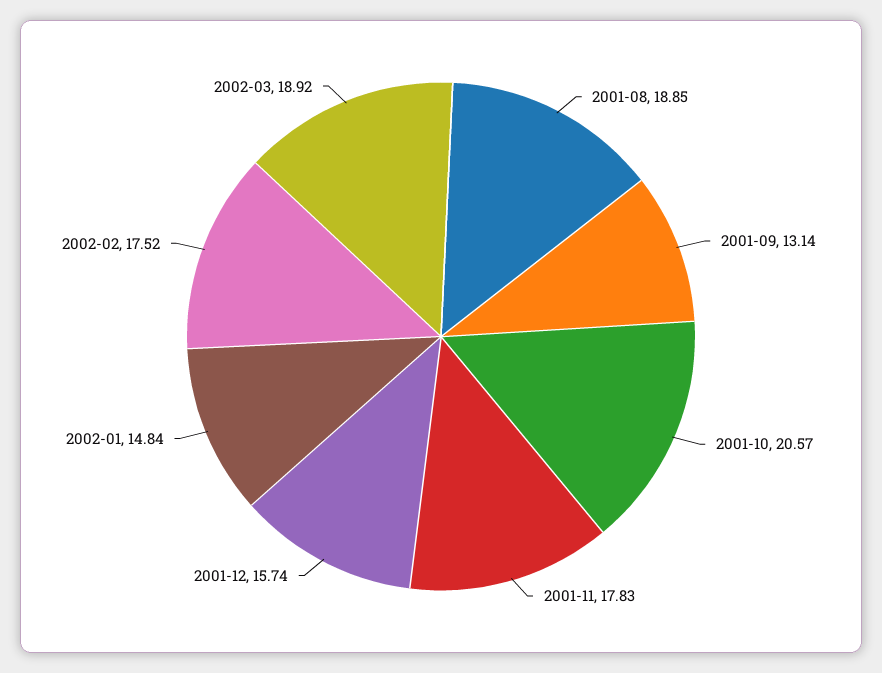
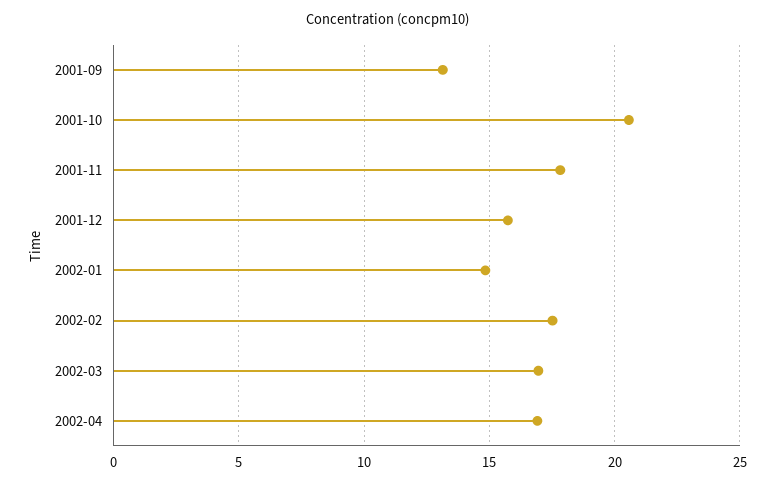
2001-08: 18.85 -> none
2002-03: 18.92 -> 17
2002-04: none -> 17

